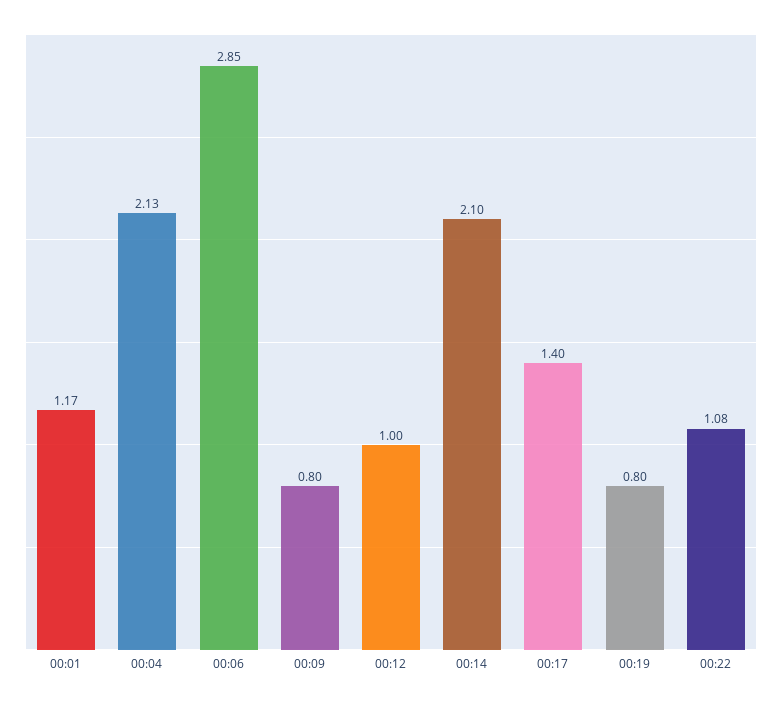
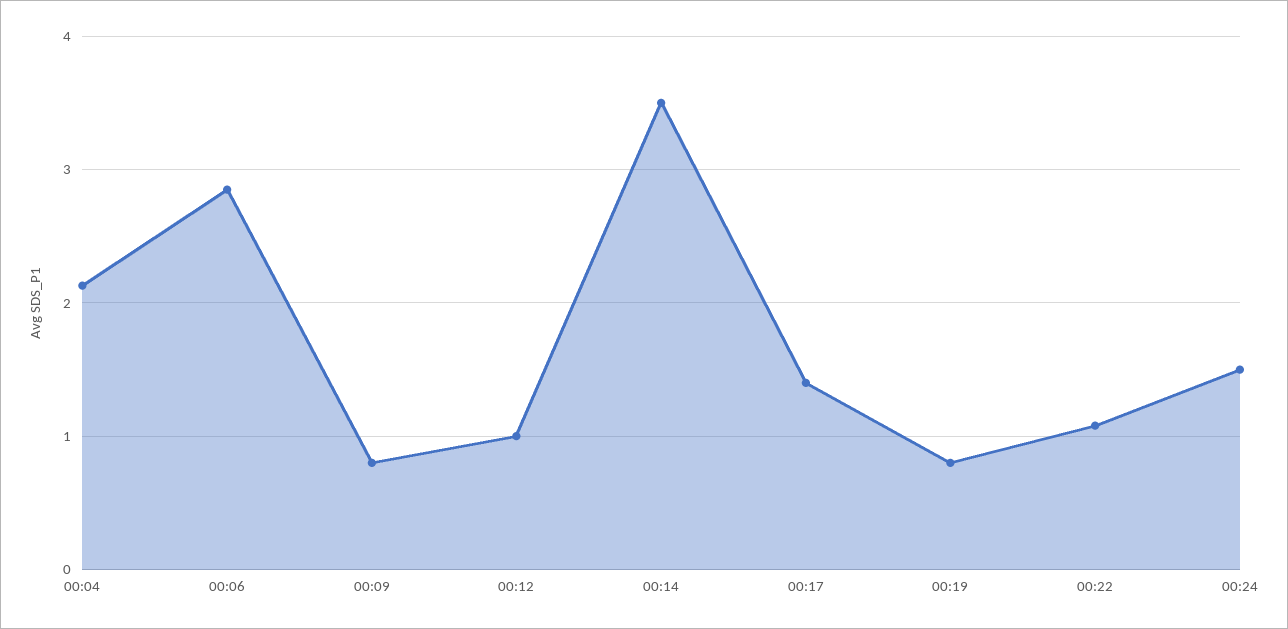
00:01: 1.17 -> none
00:14: 2.1 -> 3.5
00:24: none -> 1.5

